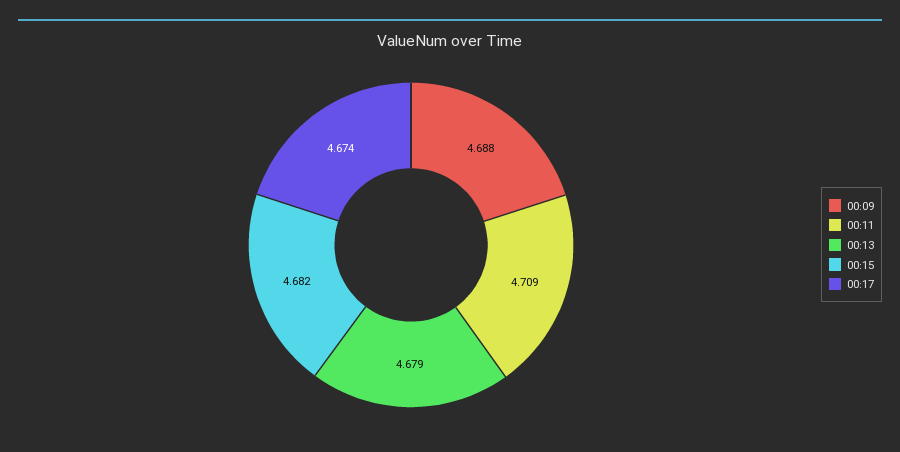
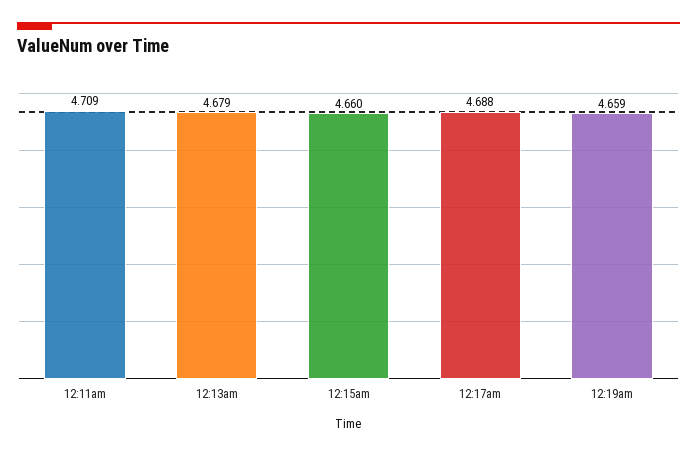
00:09: 4.688 -> none
00:15: 4.682 -> 4.66
00:17: 4.674 -> 4.688
12:19am: none -> 4.659

